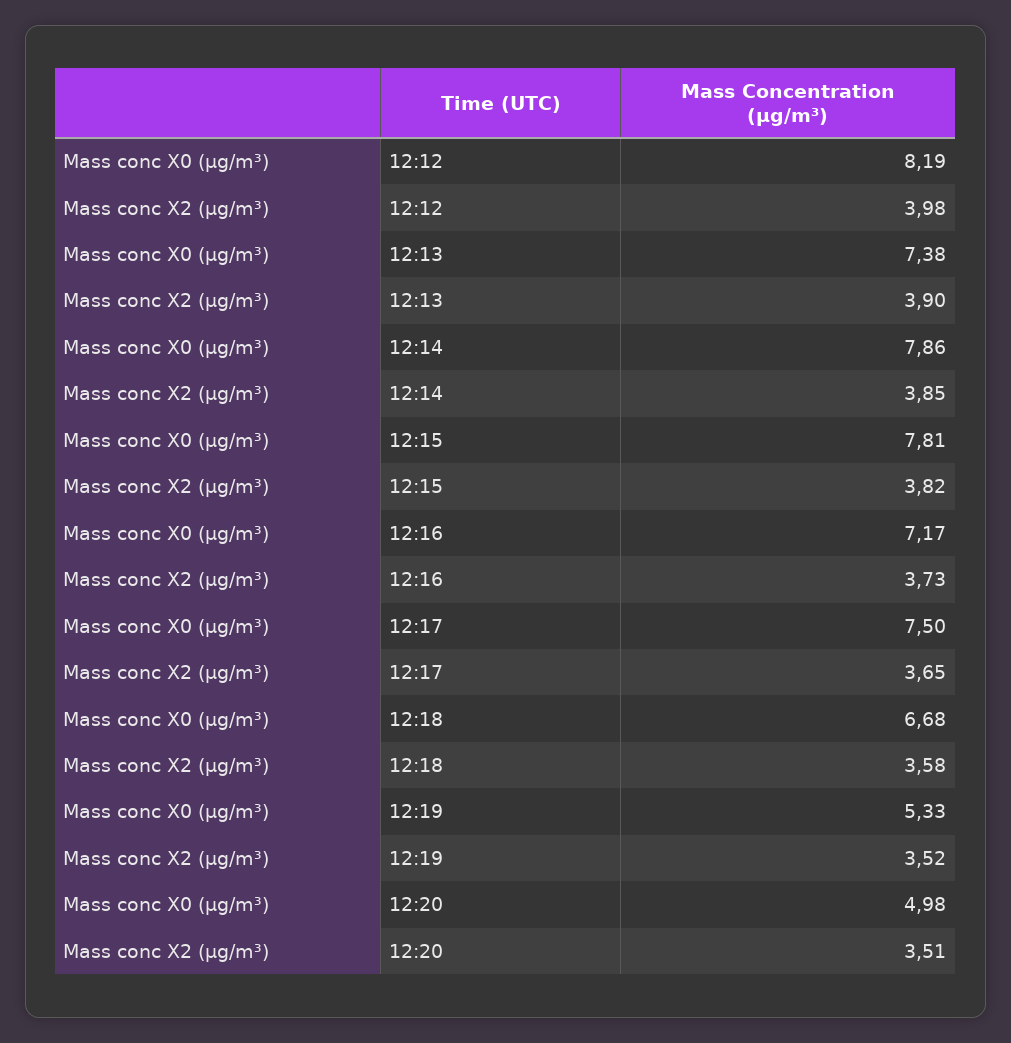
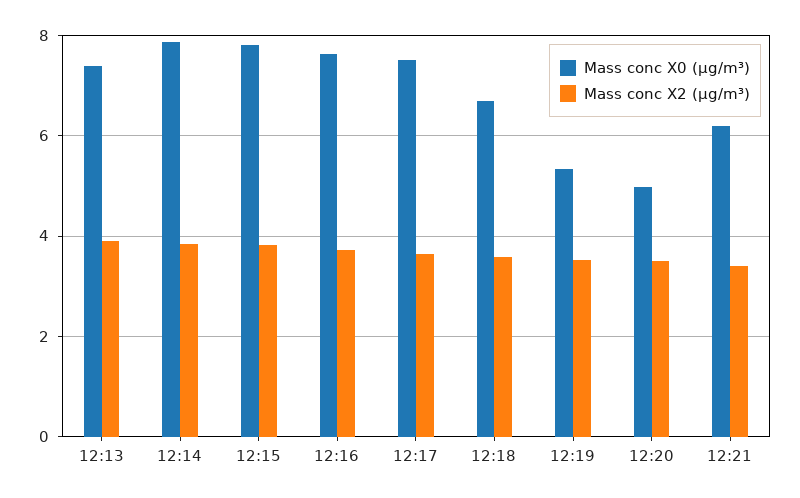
Mass conc X0 (μg/m³), 12:12: 8.19 -> none
Mass conc X2 (μg/m³), 12:12: 3.98 -> none
Mass conc X0 (μg/m³), 12:16: 7.17 -> 7.6
Mass conc X0 (μg/m³), 12:21: none -> 6.2
Mass conc X2 (μg/m³), 12:21: none -> 3.4

